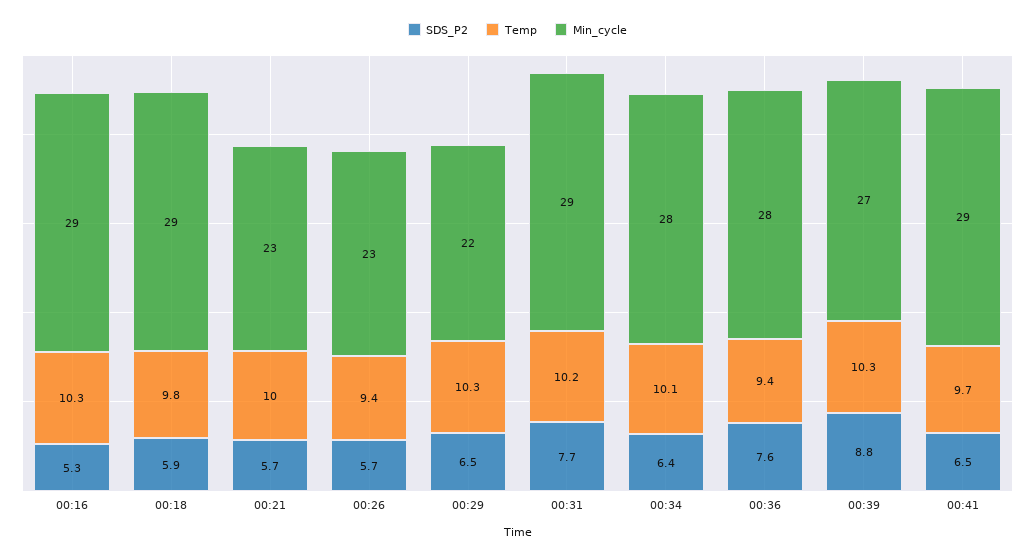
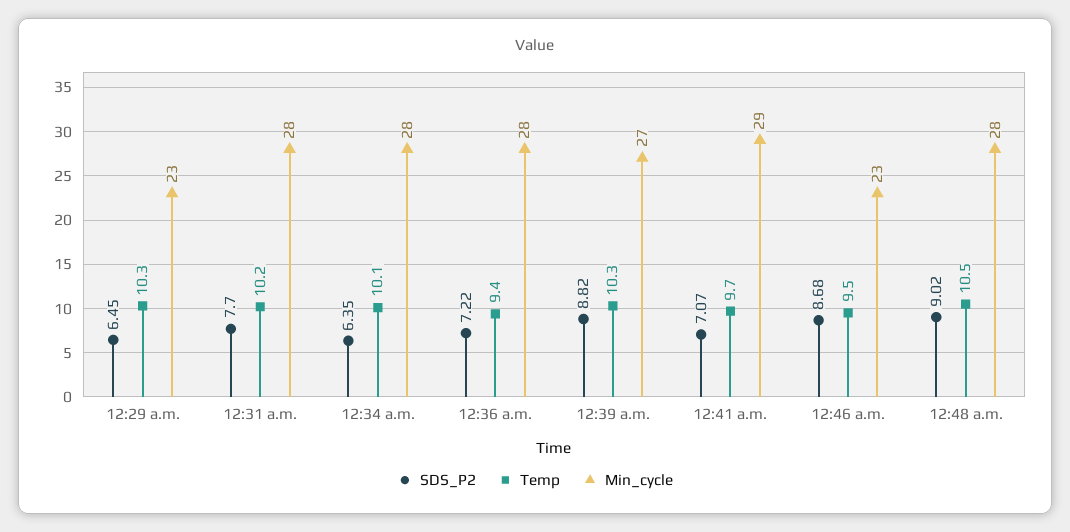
SDS_P2, 00:16: 5.3 -> none
Temp, 00:16: 10.3 -> none
Min_cycle, 00:16: 29 -> none
SDS_P2, 00:18: 5.9 -> none
Temp, 00:18: 9.8 -> none
Min_cycle, 00:18: 29 -> none
SDS_P2, 00:21: 5.7 -> none
Temp, 00:21: 10 -> none
Min_cycle, 00:21: 23 -> none
SDS_P2, 00:26: 5.7 -> none
Temp, 00:26: 9.4 -> none
Min_cycle, 00:26: 23 -> none
Min_cycle, 00:29: 22 -> 23
Min_cycle, 00:31: 29 -> 28
SDS_P2, 00:36: 7.6 -> 7.22
SDS_P2, 00:41: 6.5 -> 7.07
SDS_P2, 12:46 a.m.: none -> 8.68
Temp, 12:46 a.m.: none -> 9.5
Min_cycle, 12:46 a.m.: none -> 23
SDS_P2, 12:48 a.m.: none -> 9.02
Temp, 12:48 a.m.: none -> 10.5
Min_cycle, 12:48 a.m.: none -> 28

